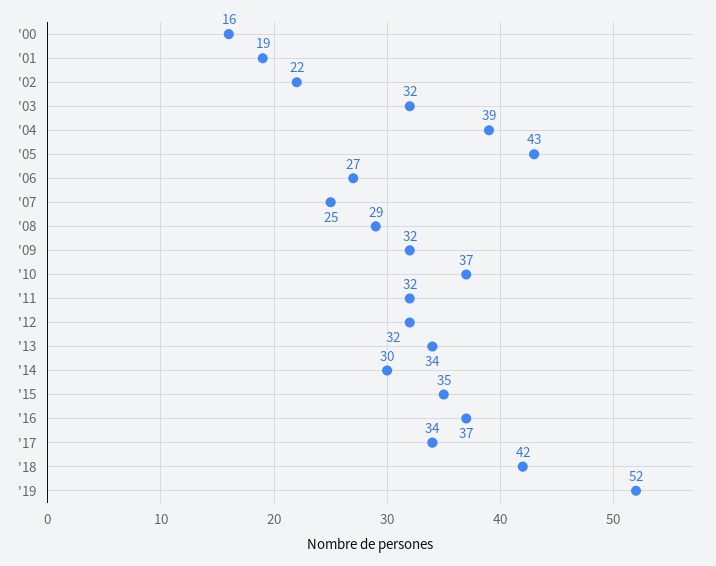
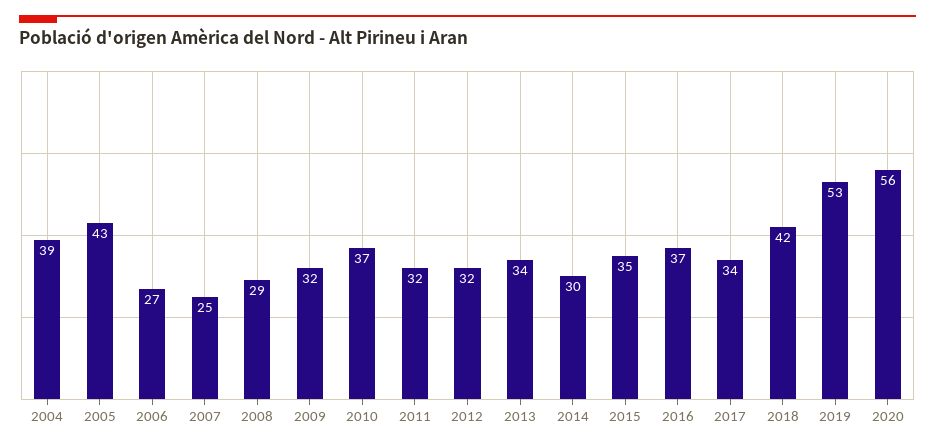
'00: 16 -> none
'01: 19 -> none
'02: 22 -> none
'03: 32 -> none
'19: 52 -> 53
2020: none -> 56

